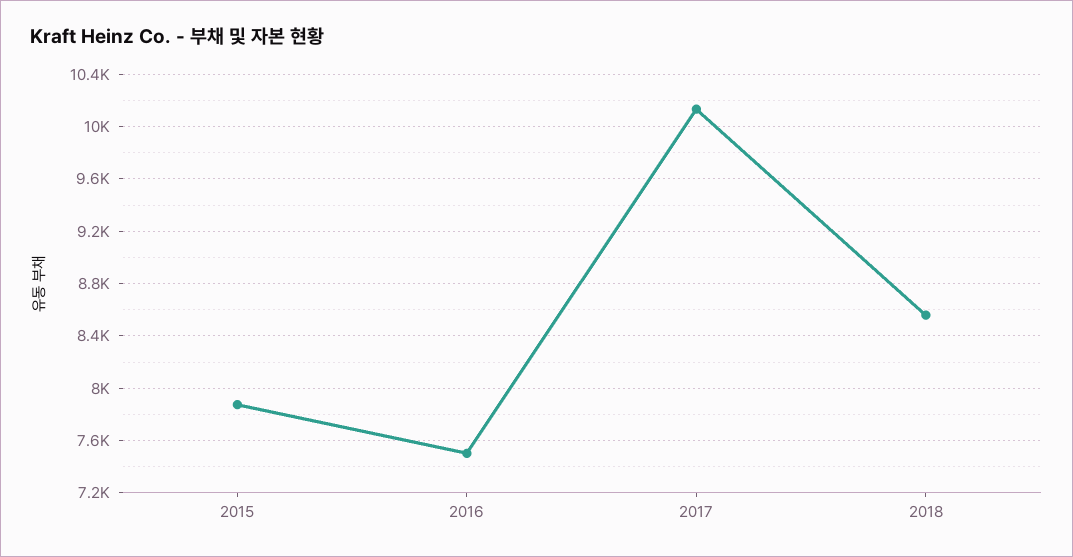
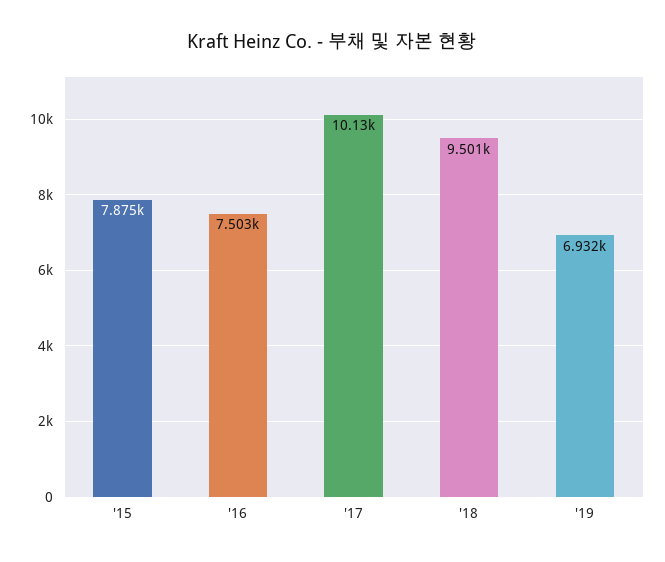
2018: 8550 -> 9501
'19: none -> 6932

